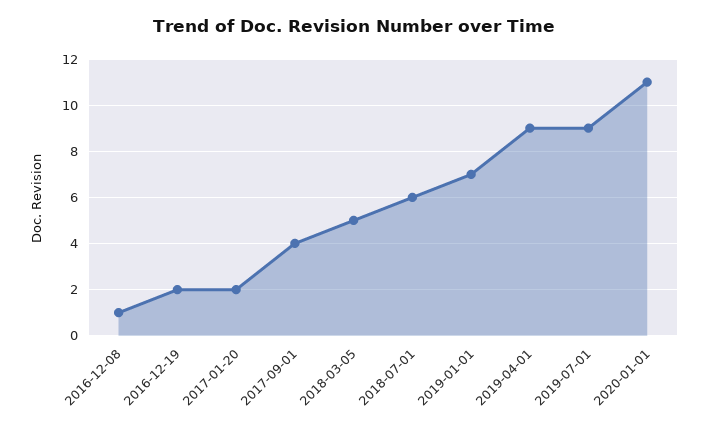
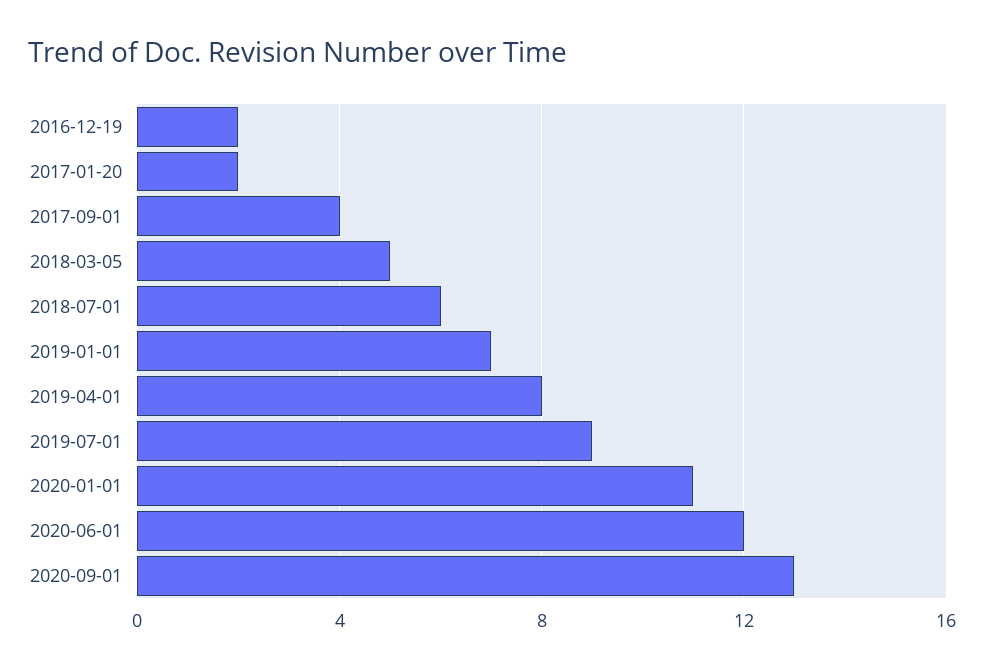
2016-12-08: 1 -> none
2019-04-01: 9 -> 8
2020-06-01: none -> 12
2020-09-01: none -> 13

